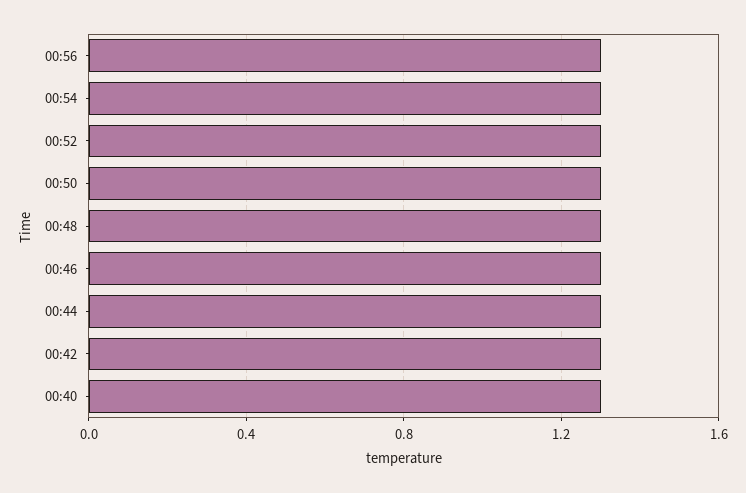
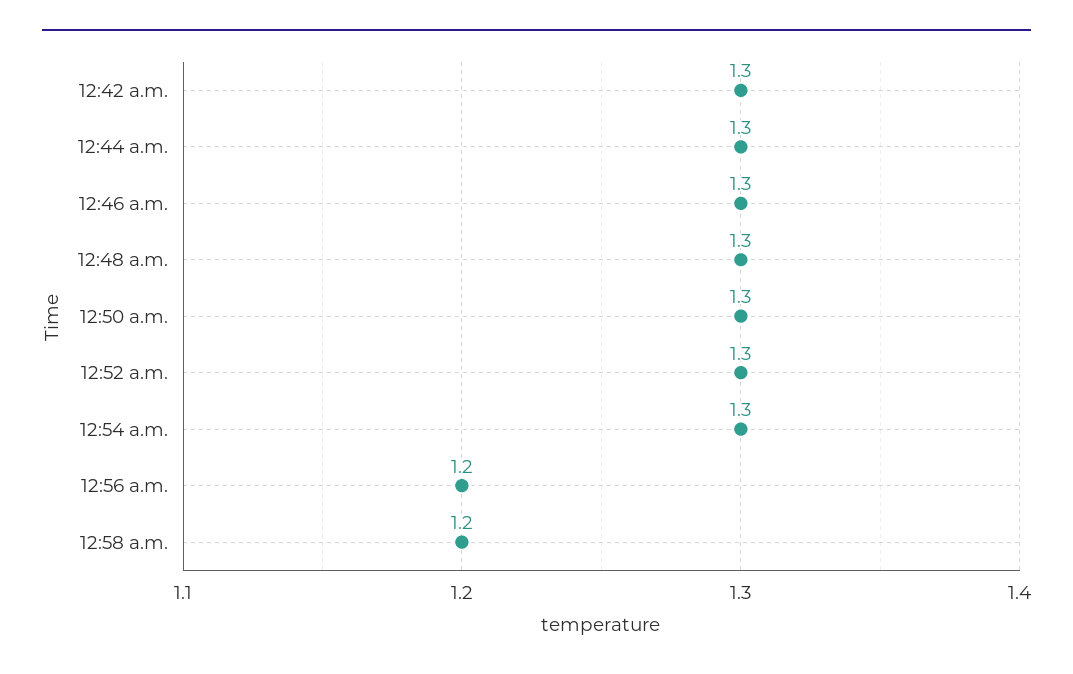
00:56: 1.3 -> 1.2
00:40: 1.3 -> none
12:58 a.m.: none -> 1.2

